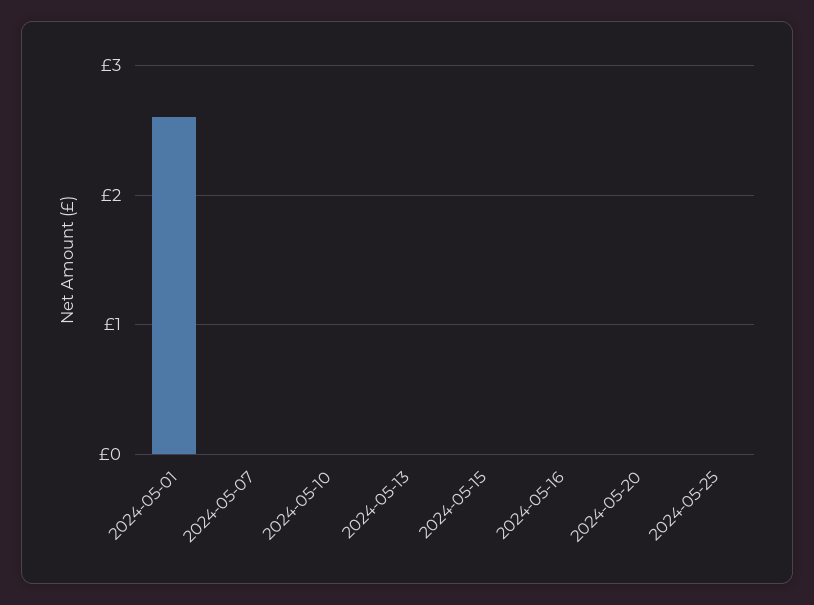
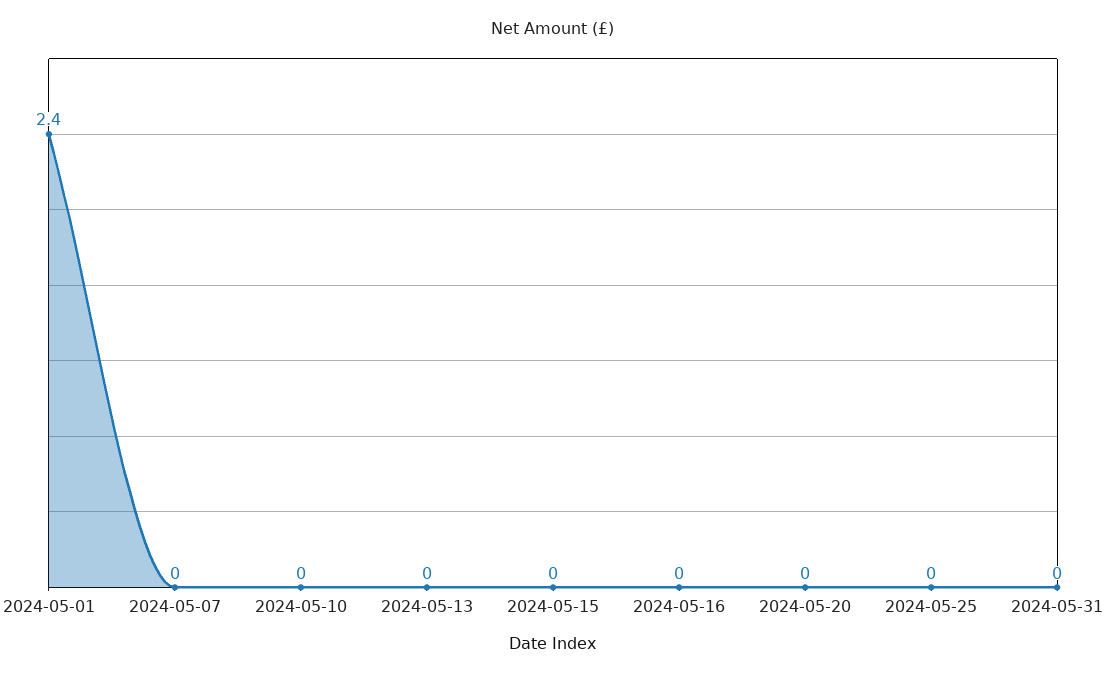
2024-05-01: 2.6 -> 2.4
2024-05-31: none -> 0

